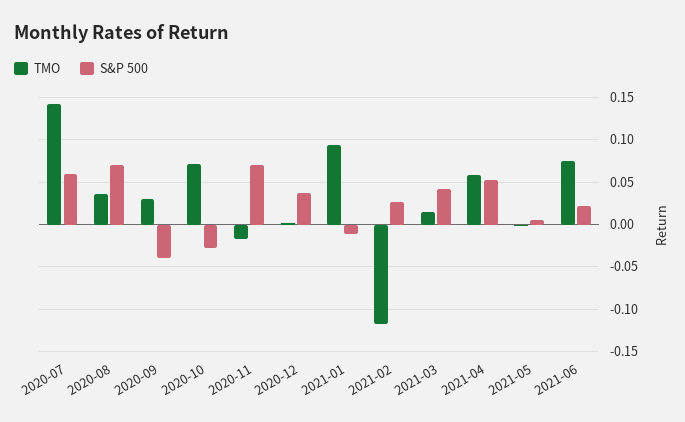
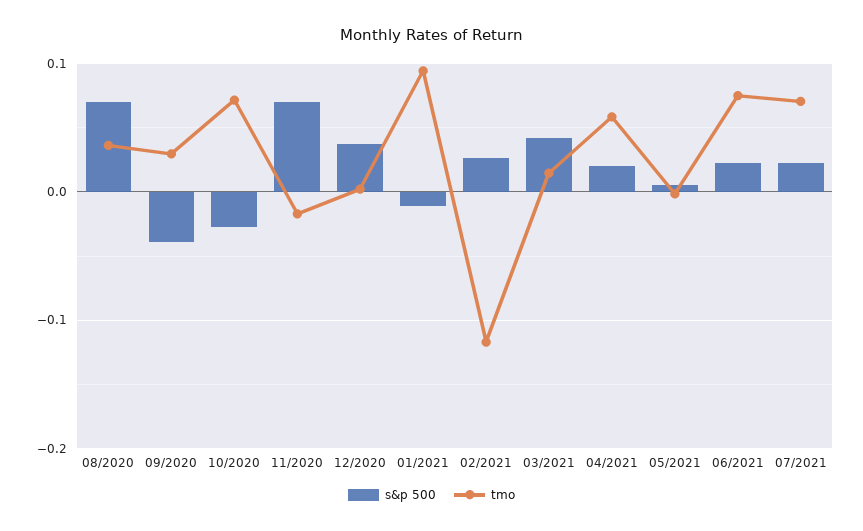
TMO, 2020-07: 0.14 -> none
S&P 500, 2020-07: 0.06 -> none
S&P 500, 2021-04: 0.05 -> 0.02
S&P 500, 07/2021: none -> 0.02
TMO, 07/2021: none -> 0.07

